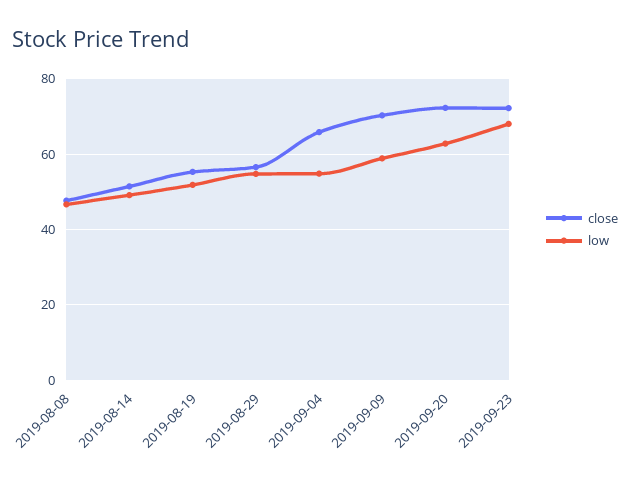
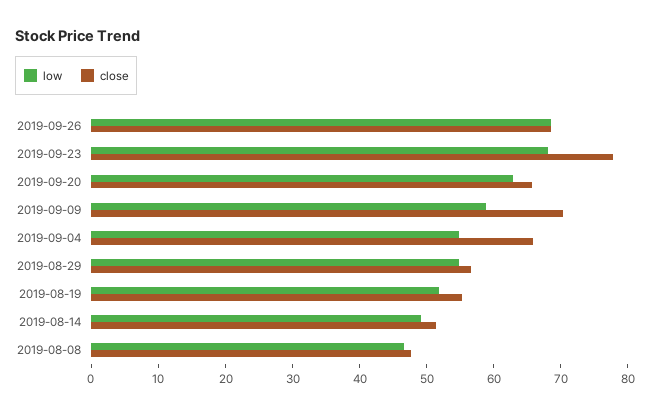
close, 2019-09-20: 72 -> 66
close, 2019-09-23: 72 -> 78
low, 2019-09-26: none -> 68
close, 2019-09-26: none -> 68

